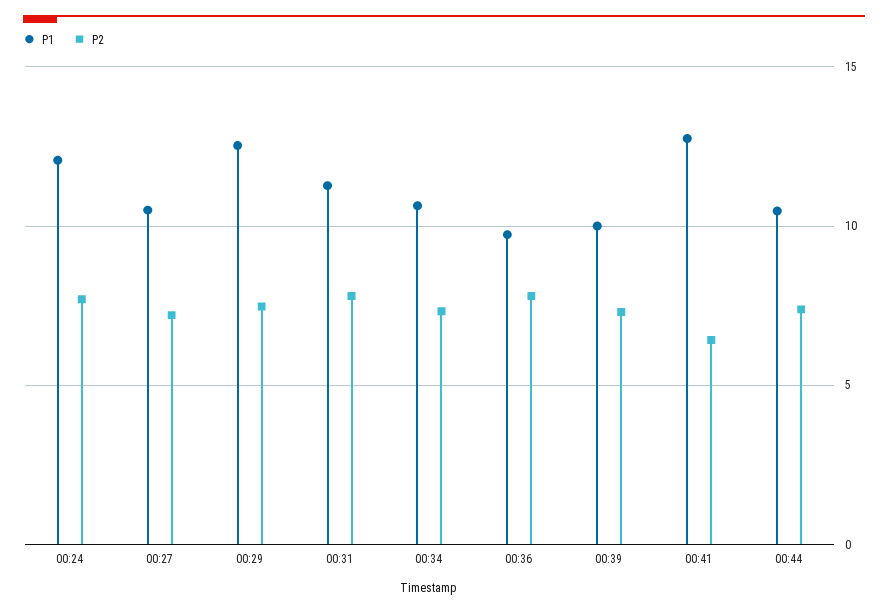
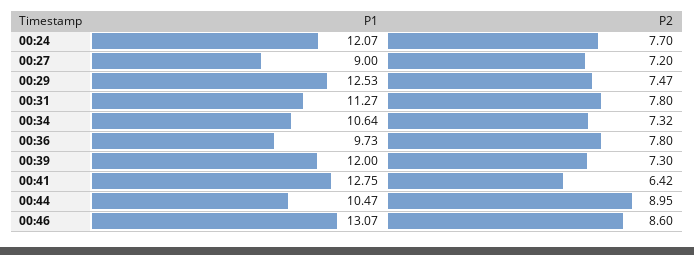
P1, 00:27: 10.5 -> 9
P1, 00:39: 10 -> 12
P2, 00:44: 7.5 -> 8.95
P1, 00:46: none -> 13.07
P2, 00:46: none -> 8.6

